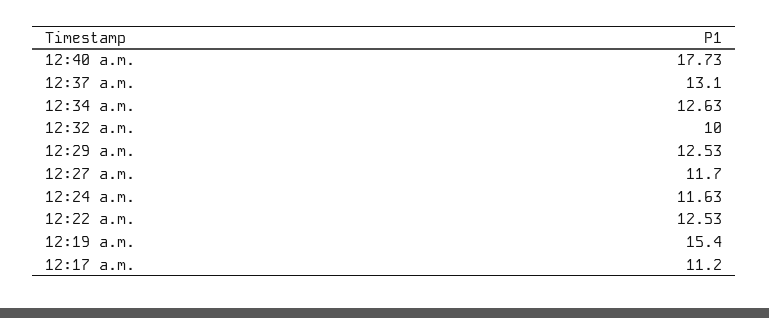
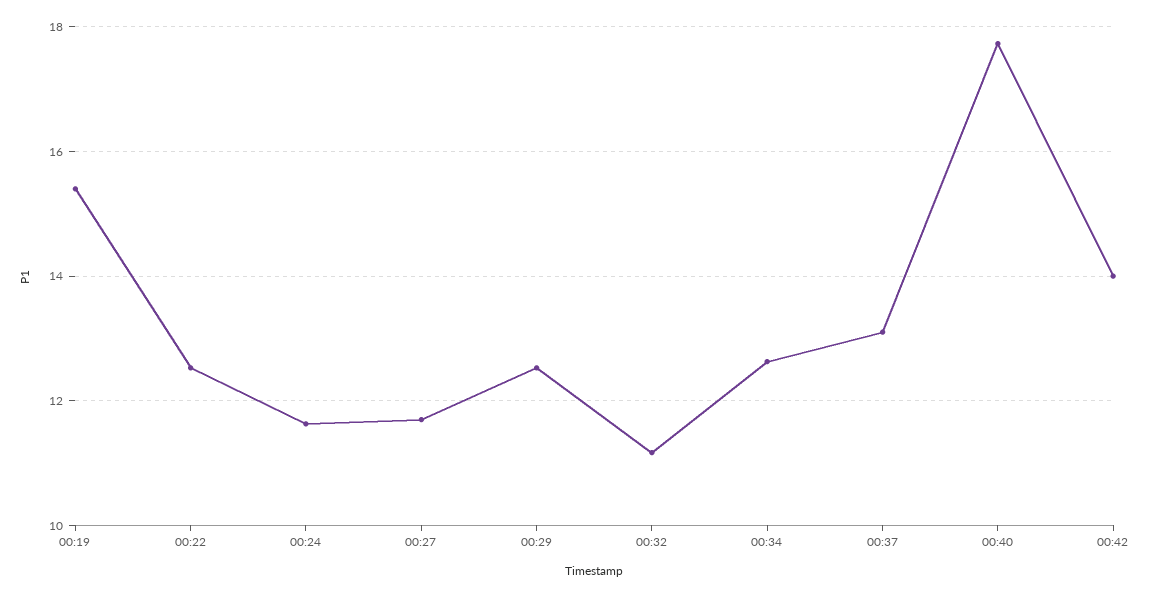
12:32 a.m.: 10 -> 11.2
12:17 a.m.: 11.2 -> none
00:42: none -> 14

